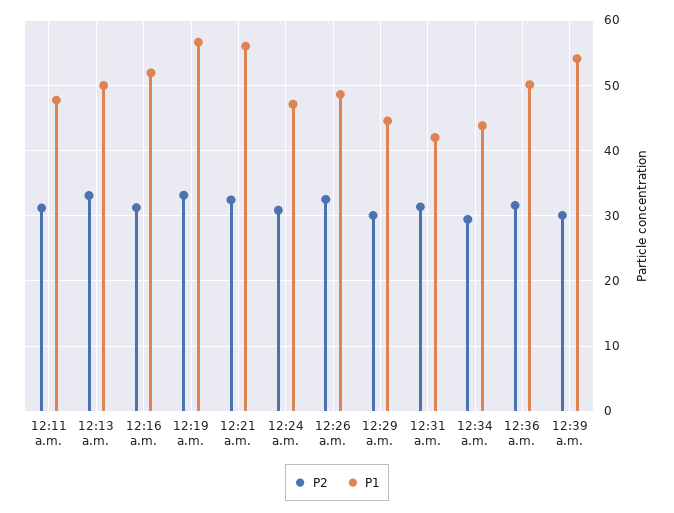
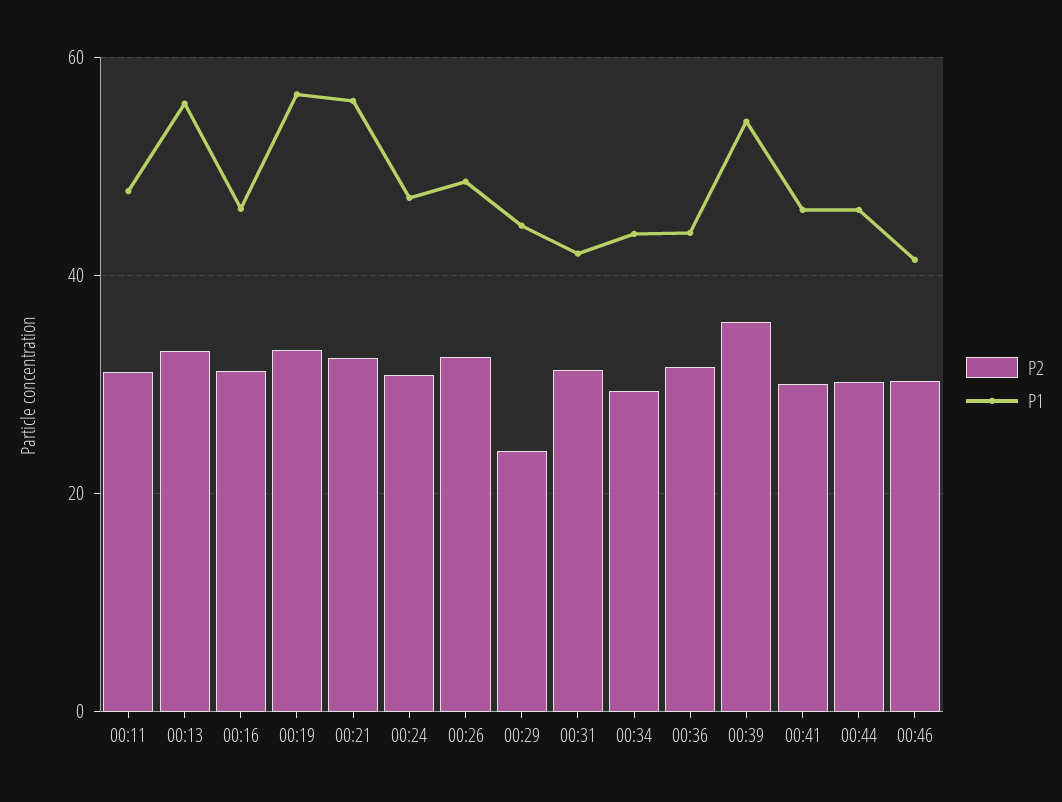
P1, 12:13 a.m.: 50 -> 56
P1, 12:16 a.m.: 52 -> 46
P2, 12:29 a.m.: 30 -> 24
P1, 12:36 a.m.: 50 -> 44
P2, 12:39 a.m.: 30 -> 36
P2, 00:41: none -> 30
P1, 00:41: none -> 46
P2, 00:44: none -> 30
P1, 00:44: none -> 46
P2, 00:46: none -> 30
P1, 00:46: none -> 42

